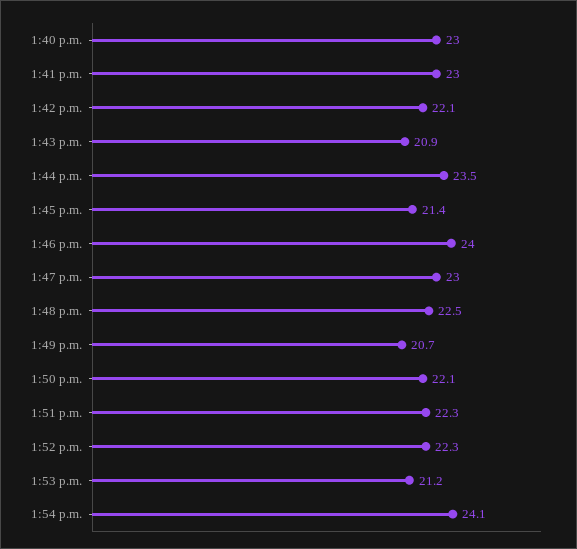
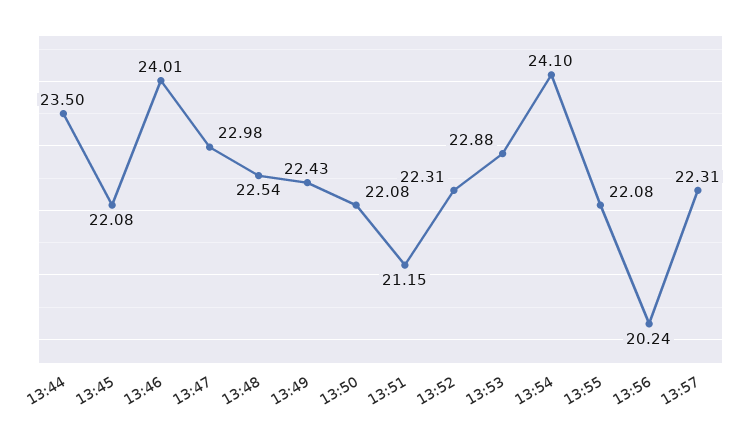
1:40 p.m.: 23 -> none
1:41 p.m.: 23 -> none
1:42 p.m.: 22.1 -> none
1:43 p.m.: 20.9 -> none
1:45 p.m.: 21.4 -> 22.08
1:49 p.m.: 20.7 -> 22.43
1:51 p.m.: 22.3 -> 21.15
1:53 p.m.: 21.2 -> 22.88
13:55: none -> 22.08
13:56: none -> 20.24
13:57: none -> 22.31

